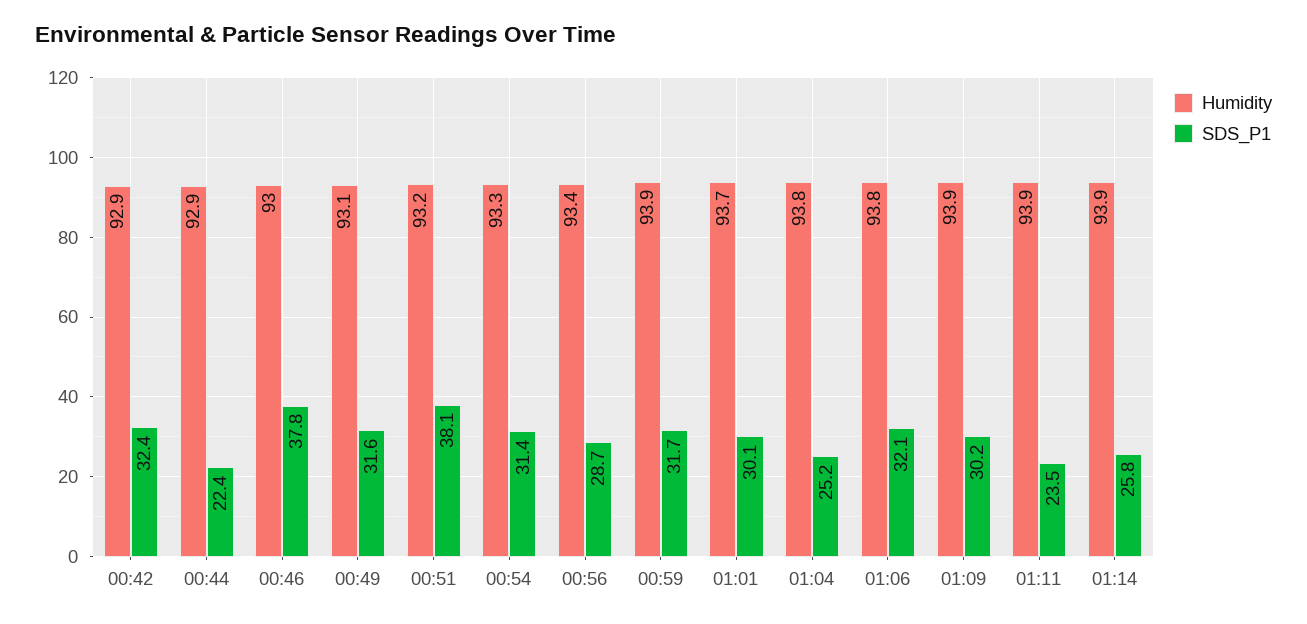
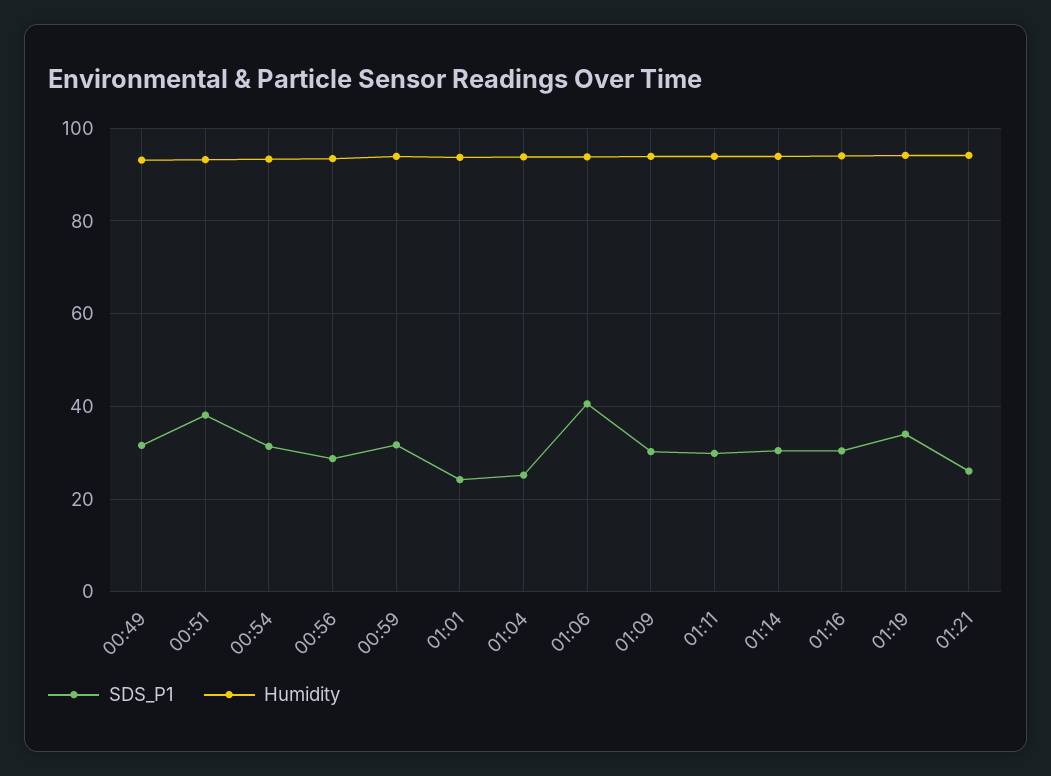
Humidity, 00:42: 92.9 -> none
SDS_P1, 00:42: 32.4 -> none
Humidity, 00:44: 92.9 -> none
SDS_P1, 00:44: 22.4 -> none
Humidity, 00:46: 93 -> none
SDS_P1, 00:46: 37.8 -> none
SDS_P1, 01:01: 30.1 -> 24
SDS_P1, 01:06: 32.1 -> 40
SDS_P1, 01:11: 23.5 -> 30
SDS_P1, 01:14: 25.8 -> 30
SDS_P1, 01:16: none -> 30
Humidity, 01:16: none -> 94
SDS_P1, 01:19: none -> 34
Humidity, 01:19: none -> 94
SDS_P1, 01:21: none -> 26
Humidity, 01:21: none -> 94

